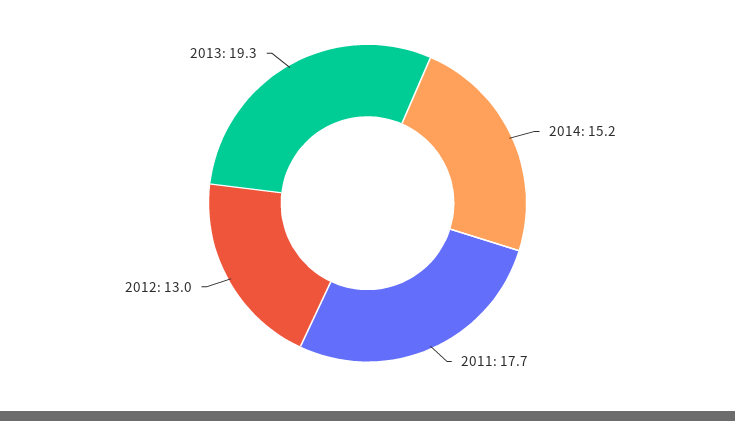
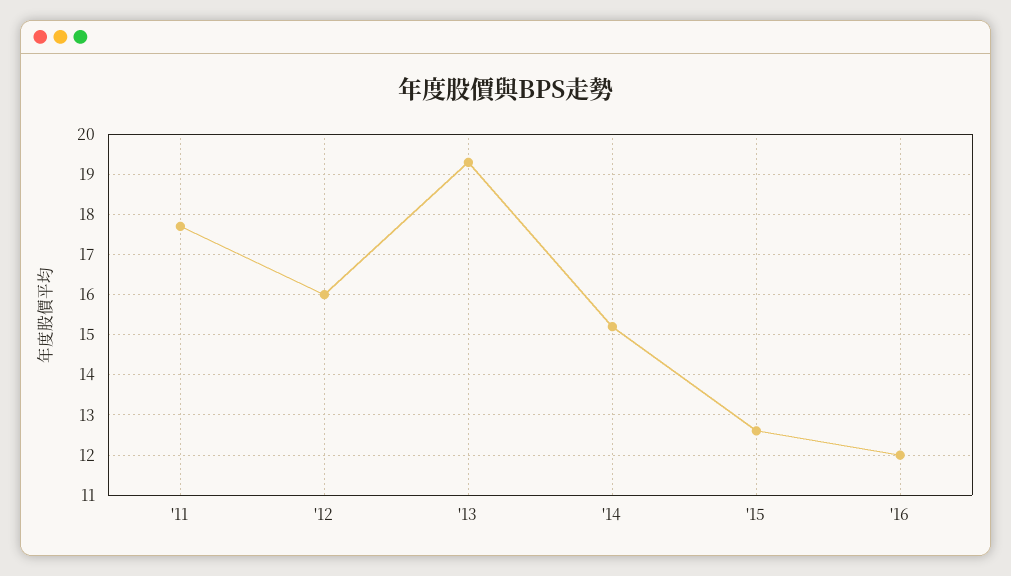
2012: 13 -> 16
'15: none -> 12.5
'16: none -> 12

